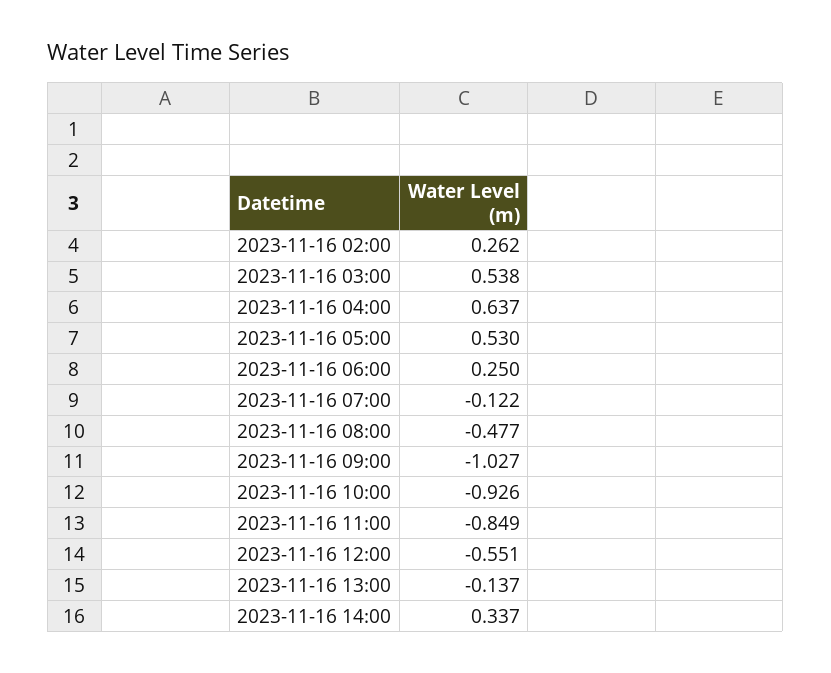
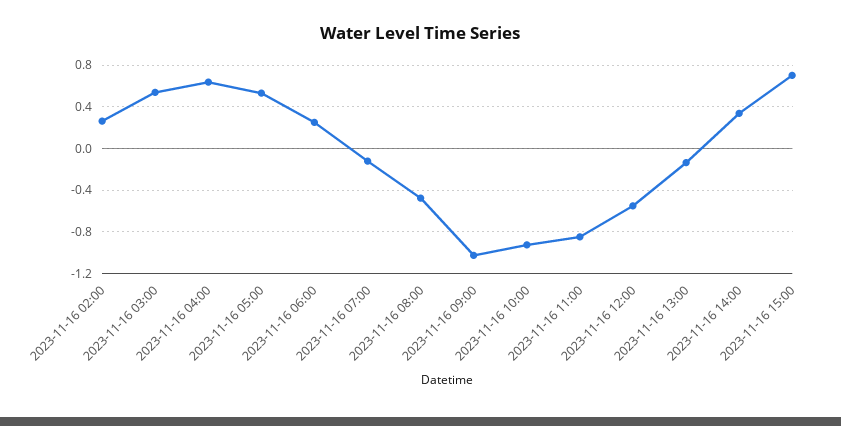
2023-11-16 15:00: none -> 0.7

